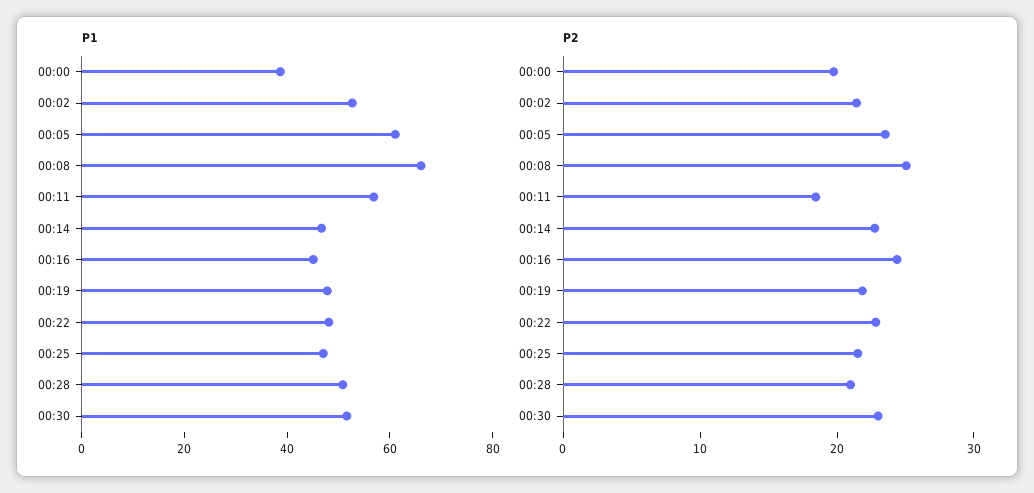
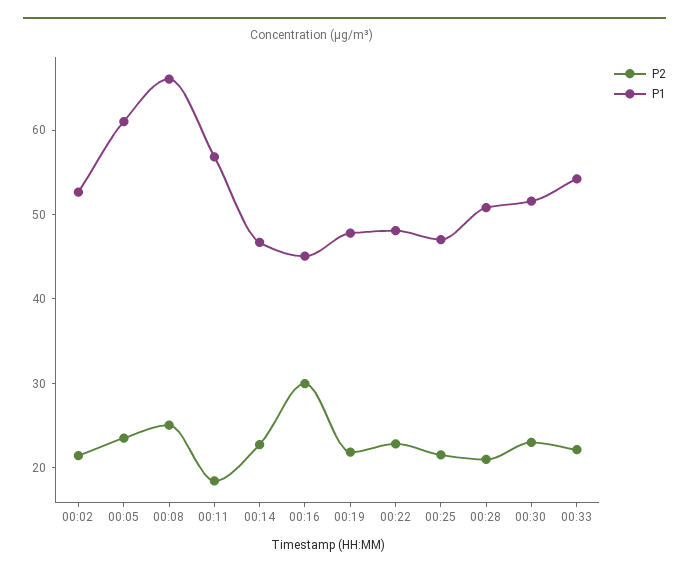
P1, 00:00: 40 -> none
P2, 00:00: 20 -> none
P2, 00:16: 24 -> 30
P2, 00:33: none -> 22
P1, 00:33: none -> 54

